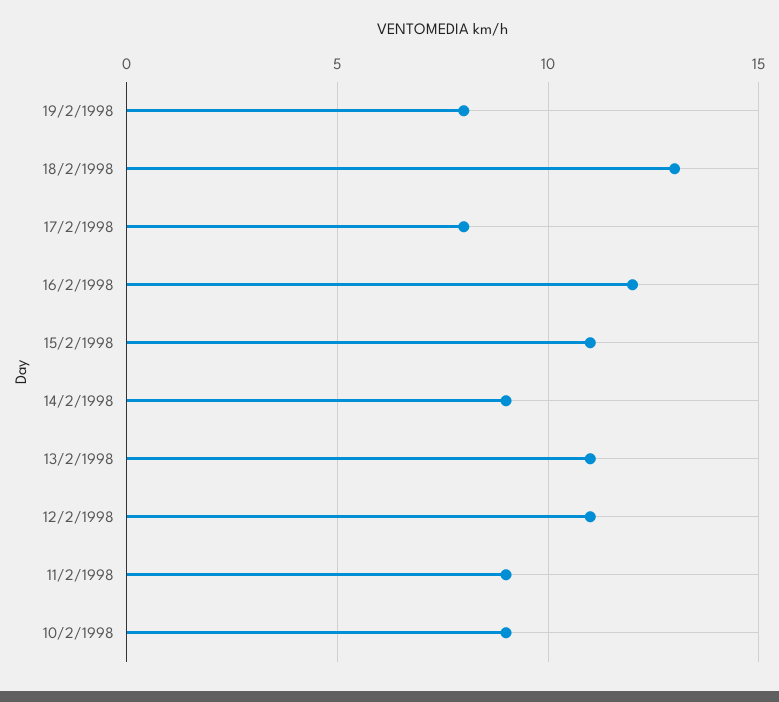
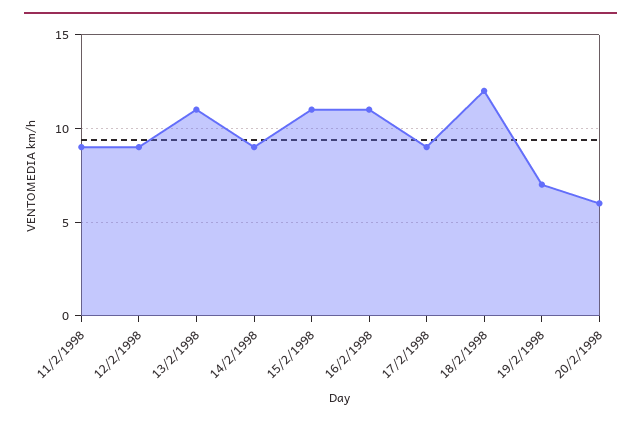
19/2/1998: 8 -> 7
18/2/1998: 13 -> 12
17/2/1998: 8 -> 9
16/2/1998: 12 -> 11
12/2/1998: 11 -> 9
10/2/1998: 9 -> none
20/2/1998: none -> 6

